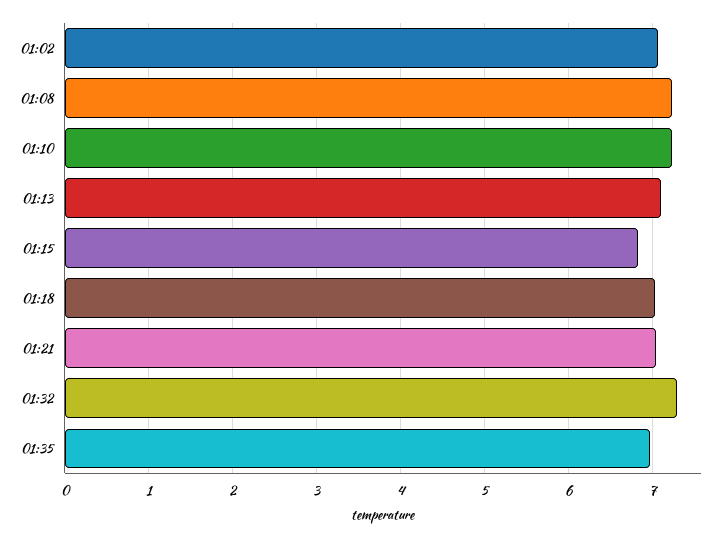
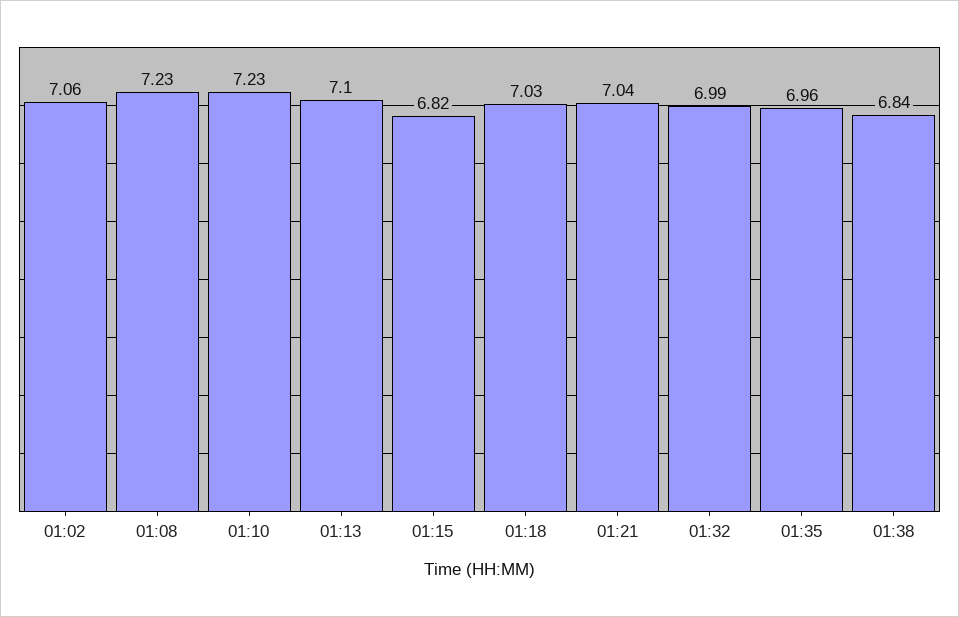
01:32: 7.3 -> 6.99
01:38: none -> 6.84

